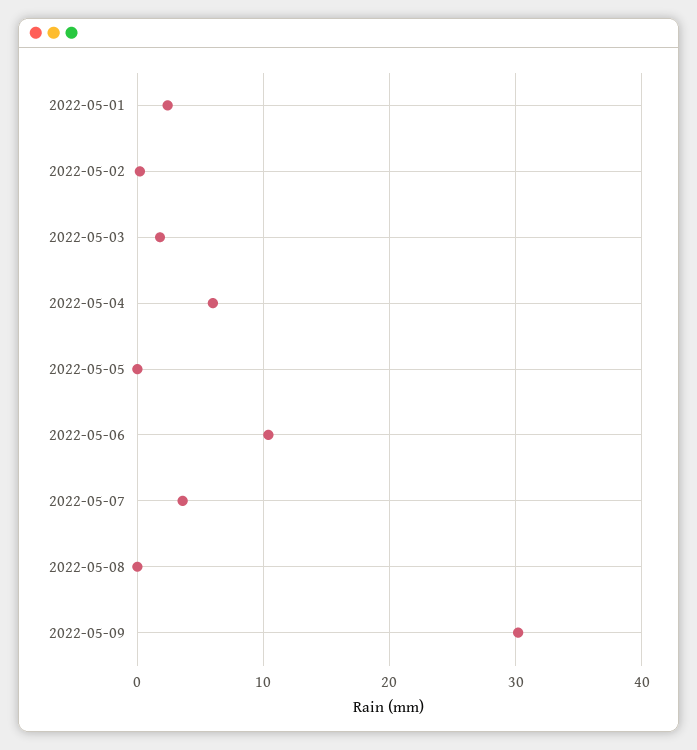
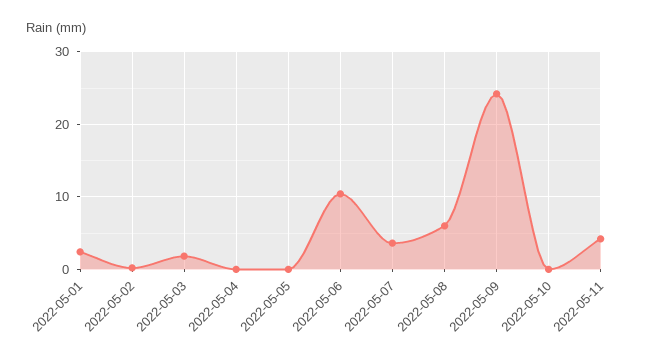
2022-05-04: 6 -> 0
2022-05-08: 0 -> 6
2022-05-09: 30 -> 24
2022-05-10: none -> 0
2022-05-11: none -> 4

